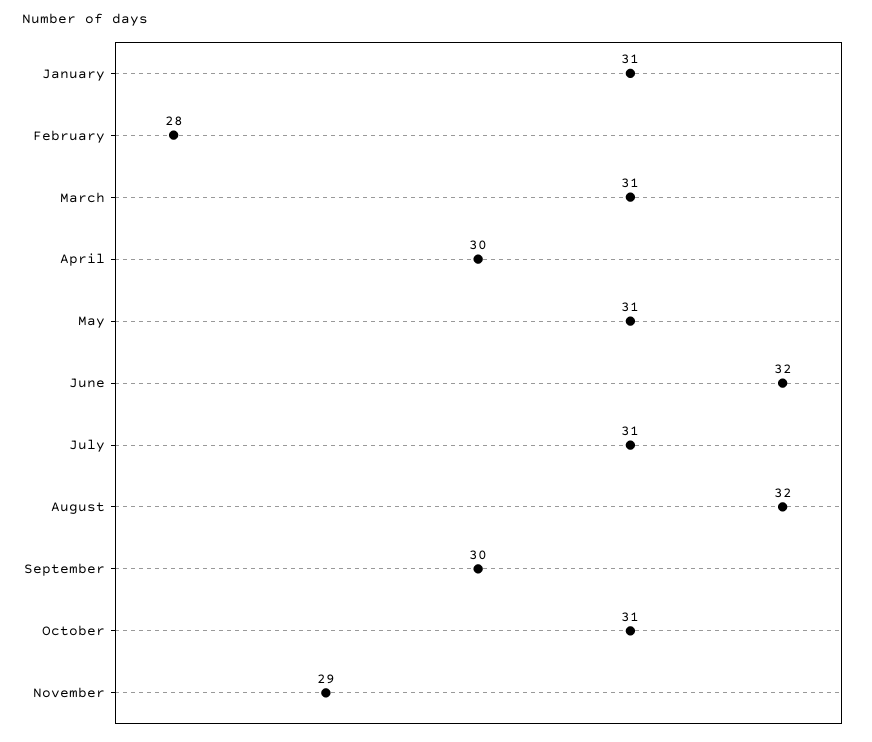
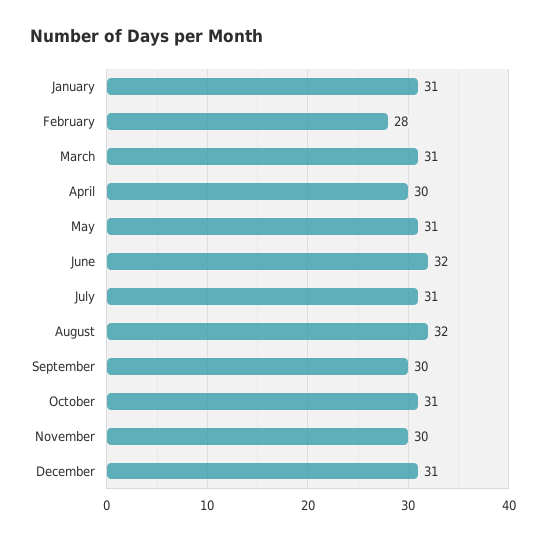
November: 29 -> 30
December: none -> 31

